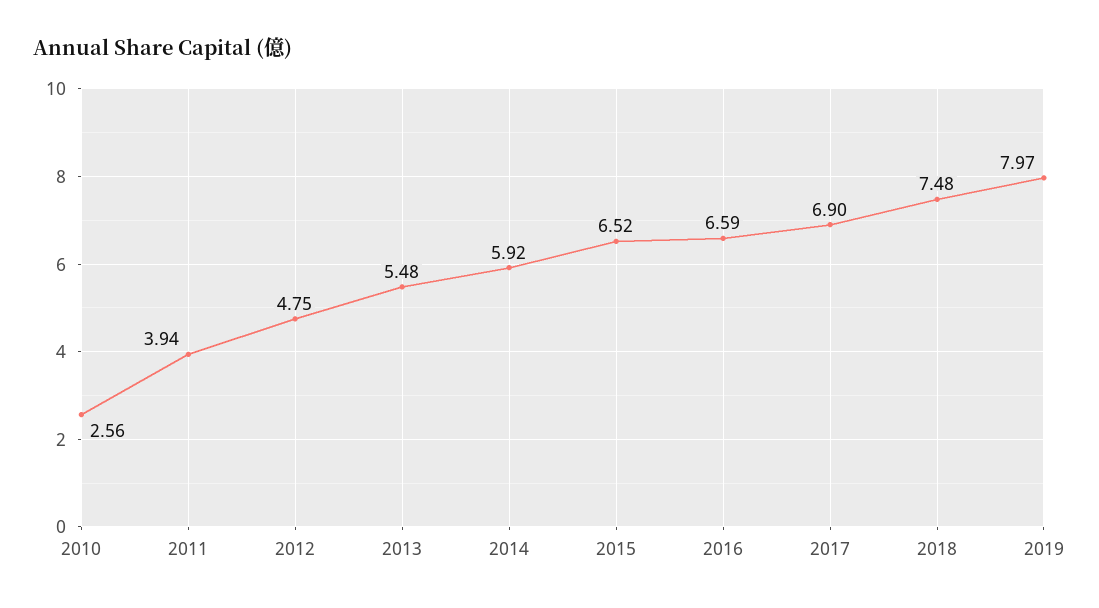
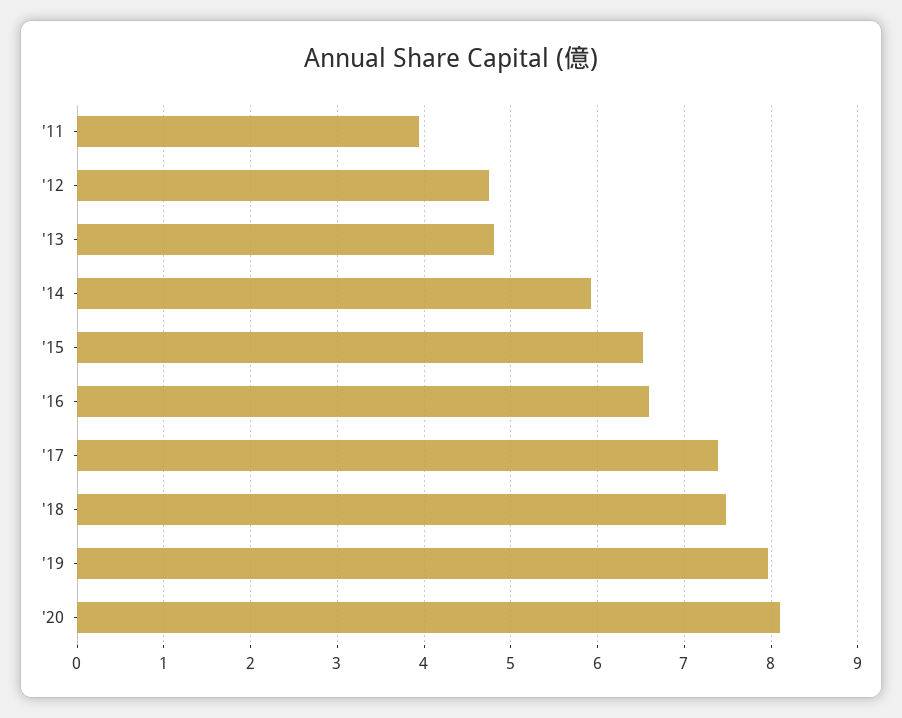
2010: 2.56 -> none
2013: 5.48 -> 4.8
2017: 6.9 -> 7.4
'20: none -> 8.1

